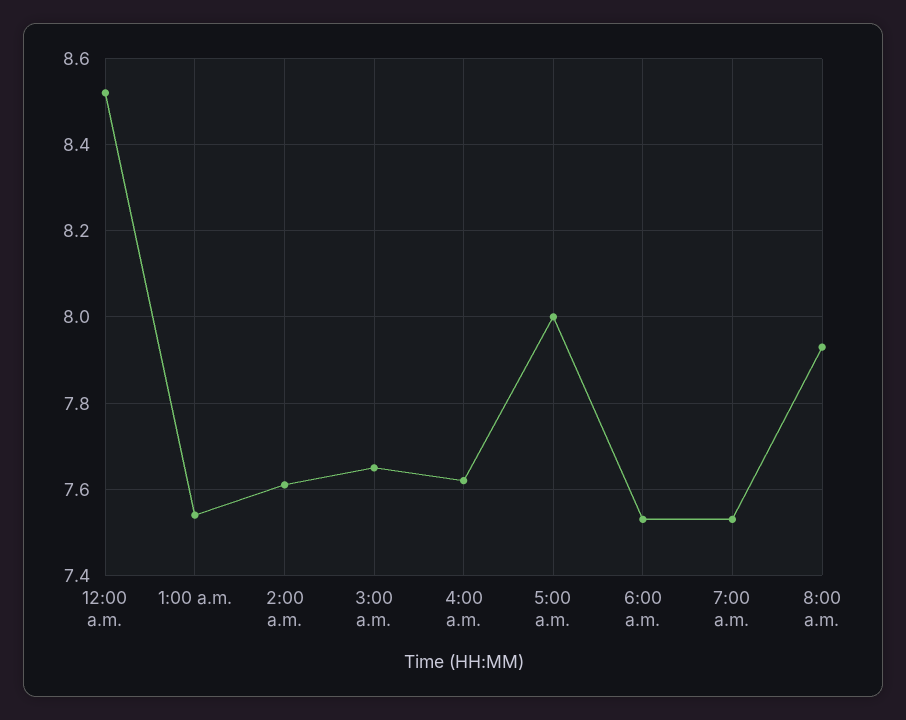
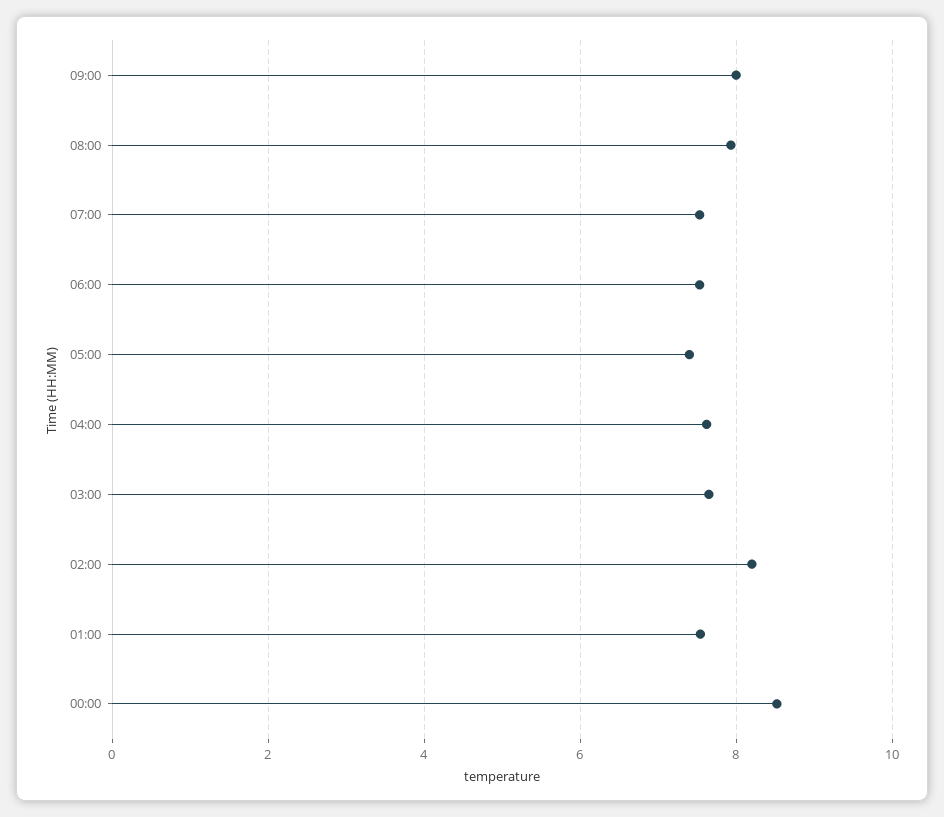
2:00 a.m.: 7.6 -> 8.2
5:00 a.m.: 8 -> 7.4
09:00: none -> 8

